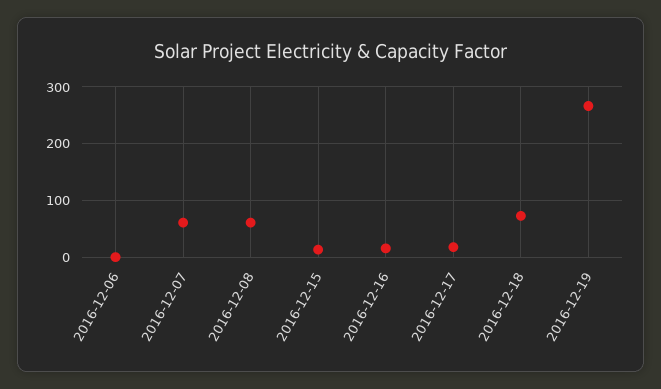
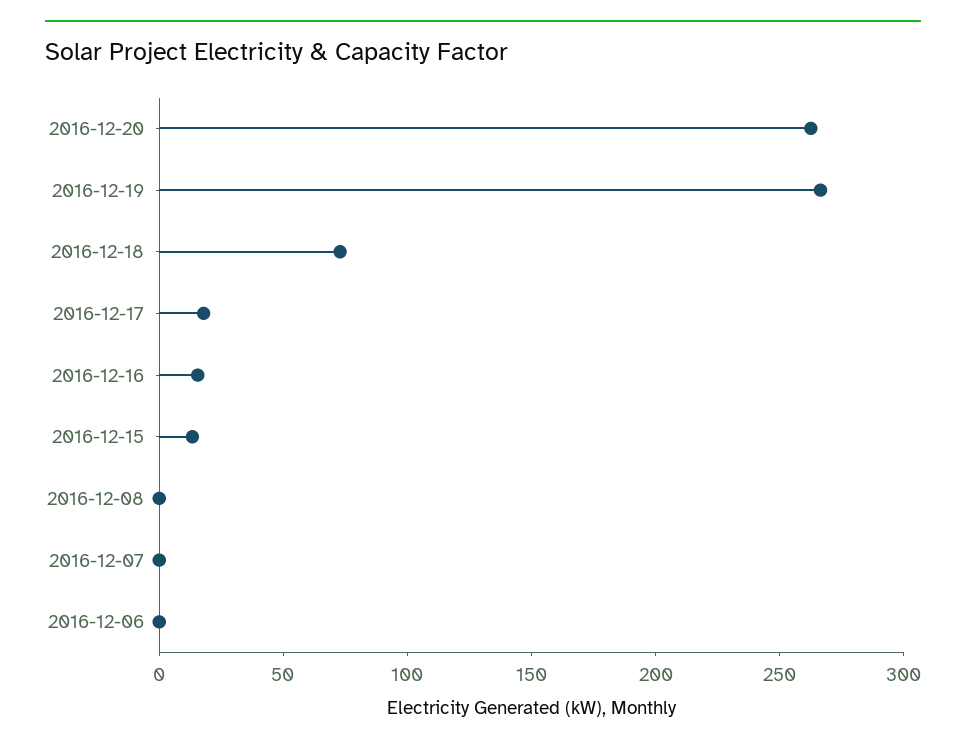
2016-12-07: 60 -> 0
2016-12-08: 60 -> 0
2016-12-20: none -> 260

